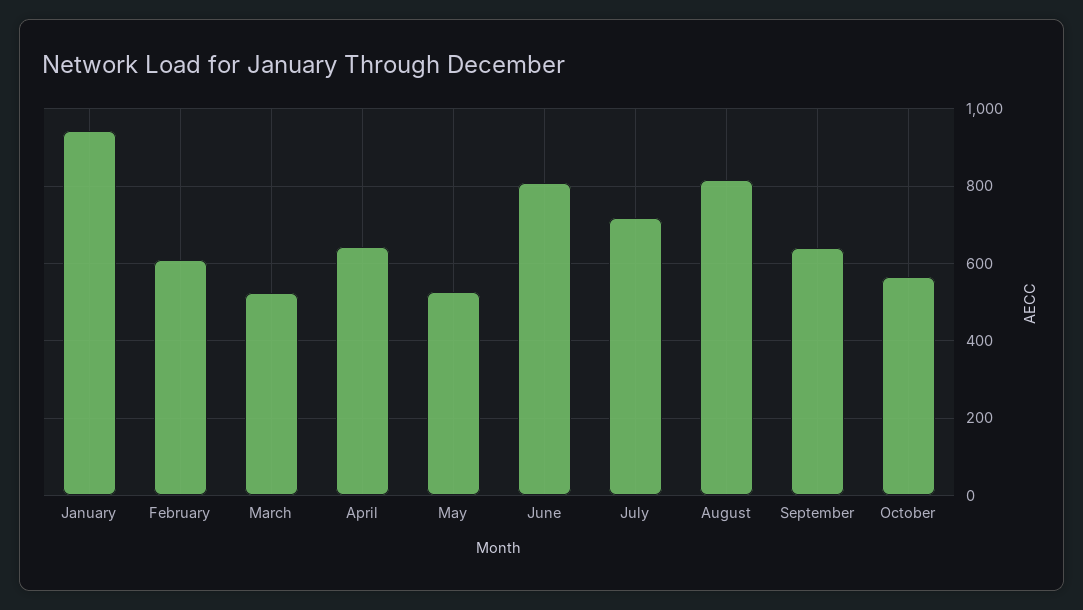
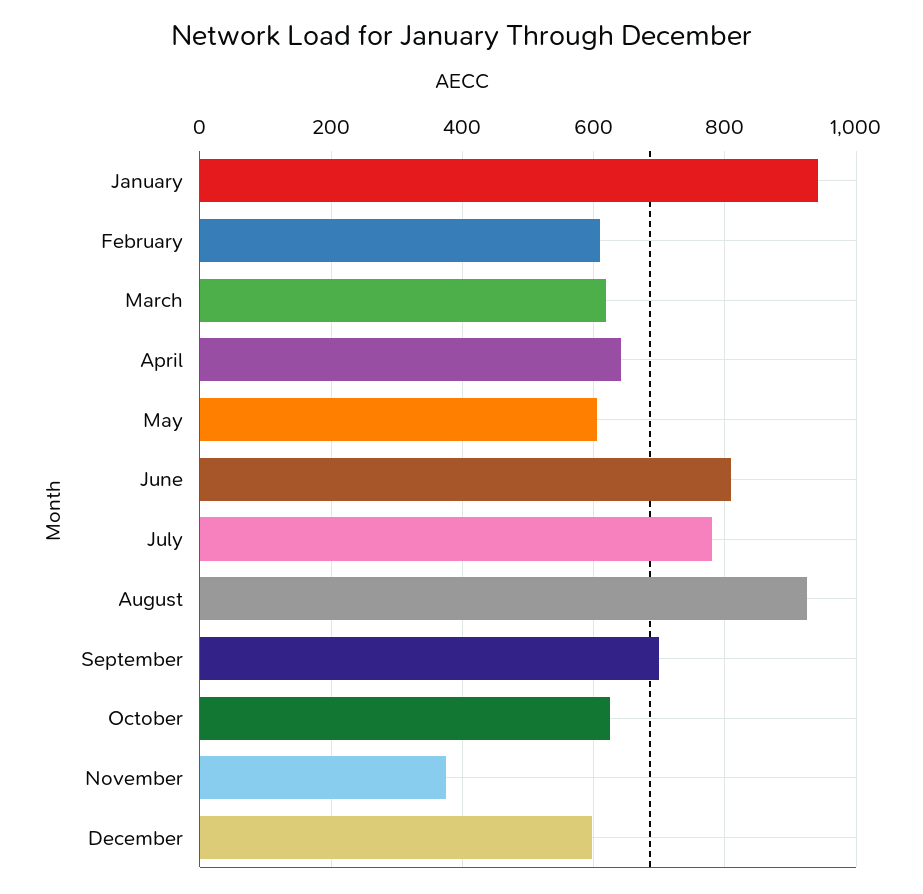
March: 520 -> 620
May: 520 -> 600
July: 720 -> 780
August: 820 -> 920
September: 640 -> 700
October: 560 -> 620
November: none -> 380
December: none -> 600

